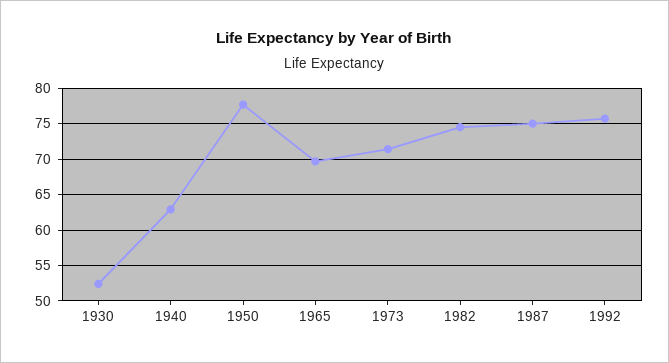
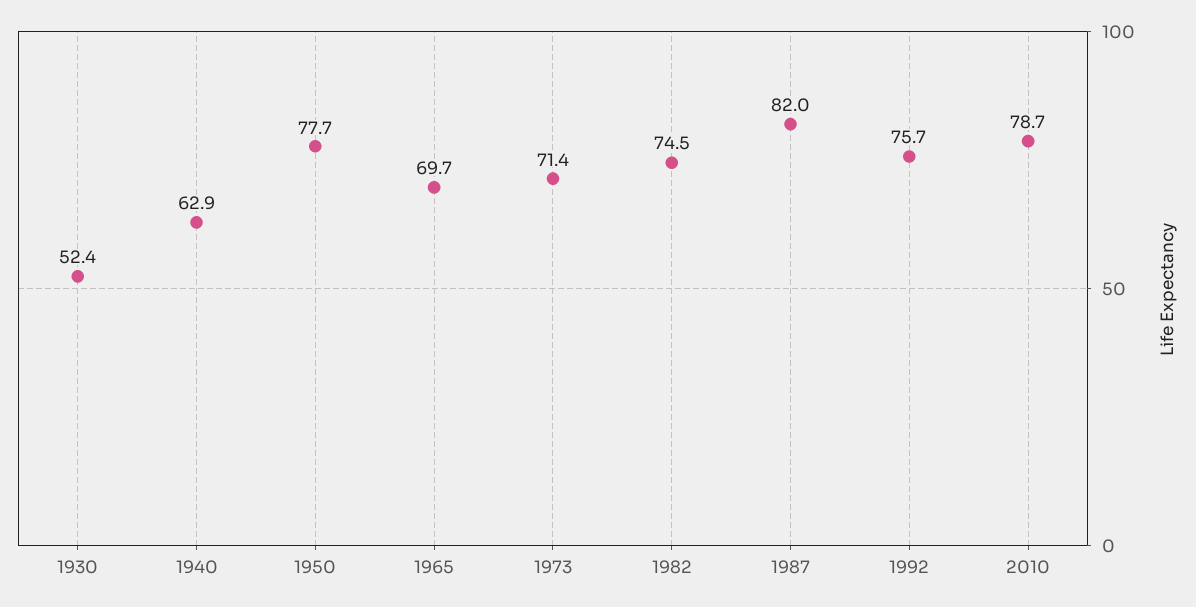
1987: 75 -> 82
2010: none -> 78.7

